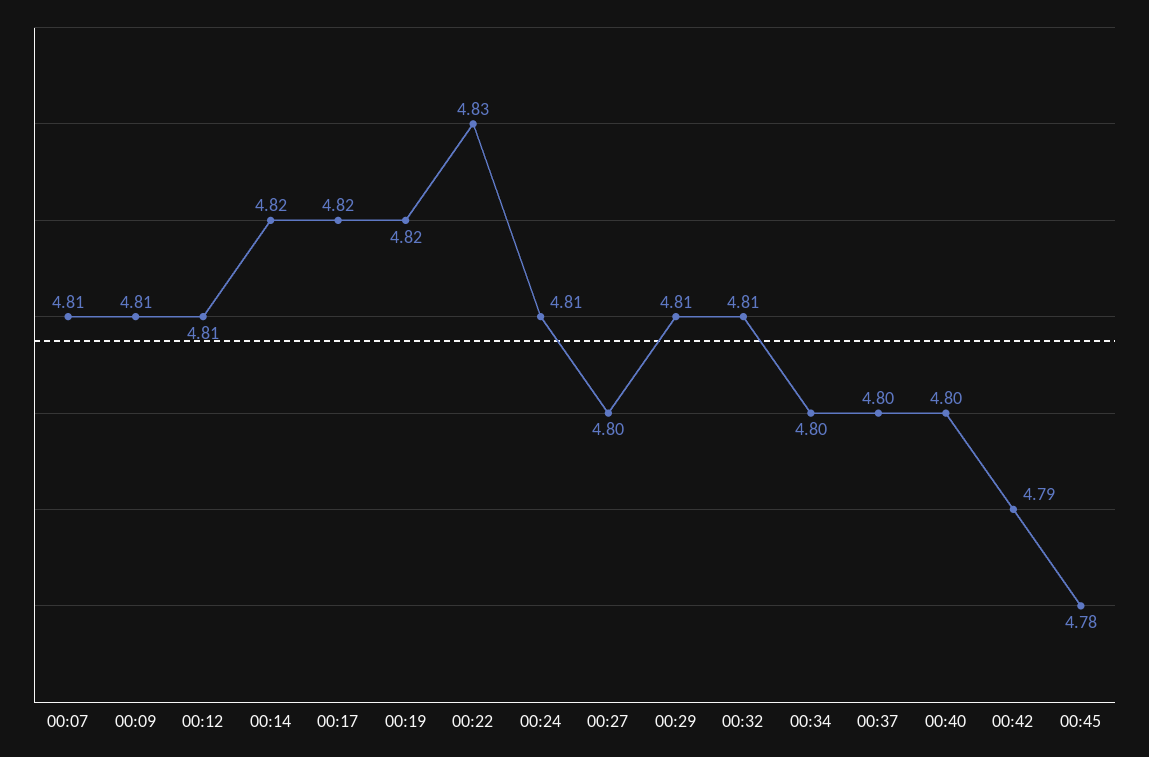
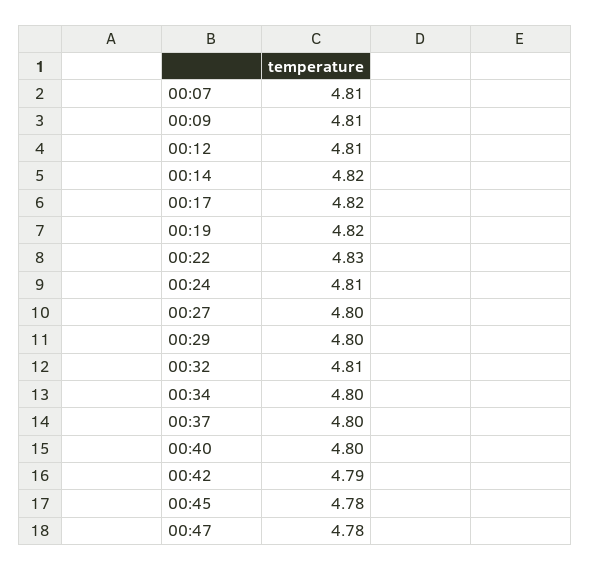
00:29: 4.81 -> 4.8
00:47: none -> 4.78

